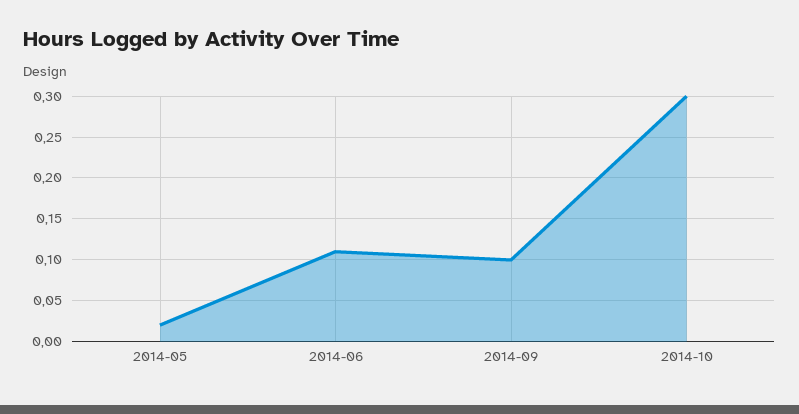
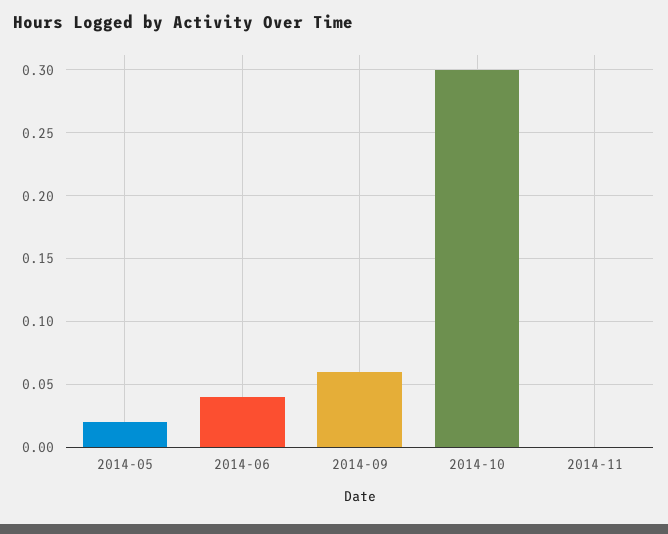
2014-06: 0.11 -> 0.04
2014-09: 0.1 -> 0.06
2014-11: none -> 0

